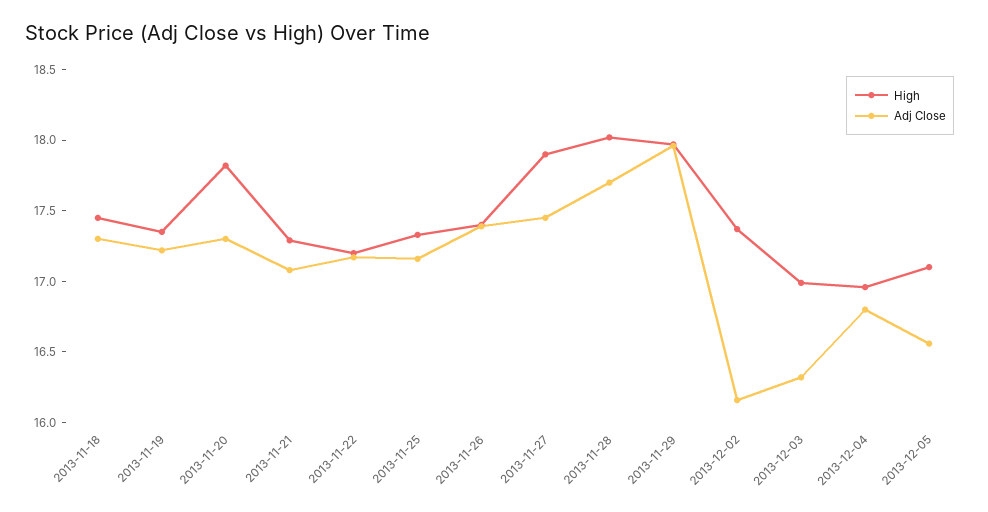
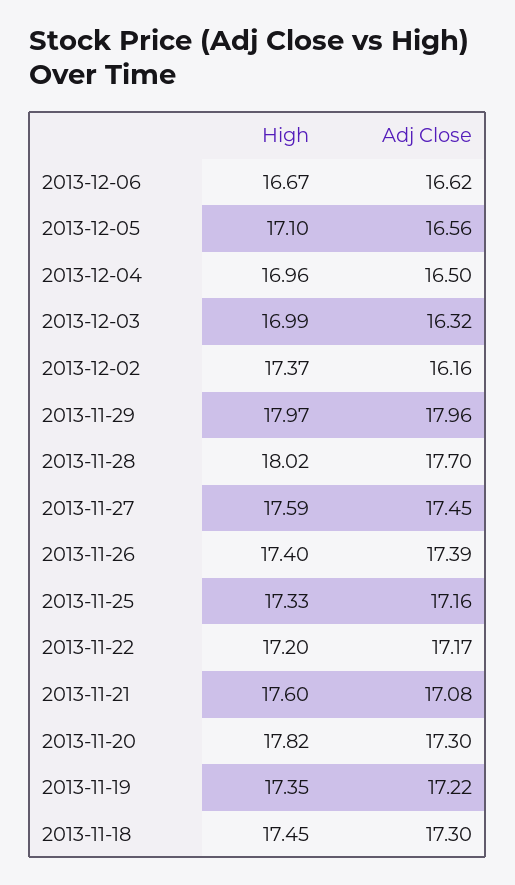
High, 2013-11-21: 17.3 -> 17.6
High, 2013-11-27: 17.9 -> 17.59
Adj Close, 2013-12-04: 16.8 -> 16.5
High, 2013-12-06: none -> 16.67
Adj Close, 2013-12-06: none -> 16.62

